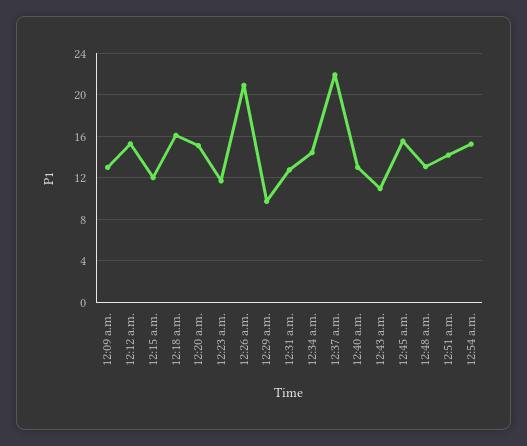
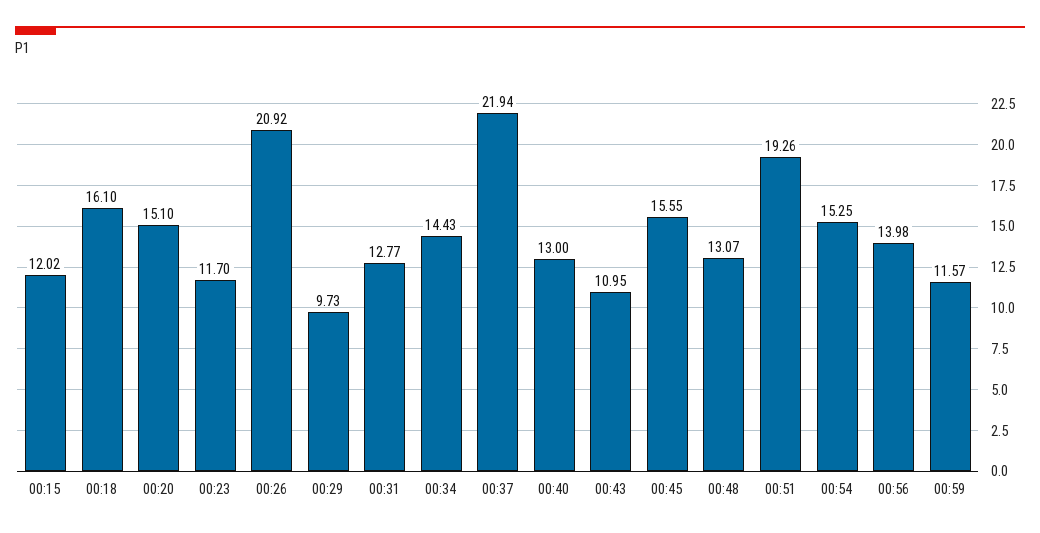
12:09 a.m.: 13 -> none
12:12 a.m.: 15 -> none
12:51 a.m.: 14 -> 19.26
00:56: none -> 13.98
00:59: none -> 11.57

